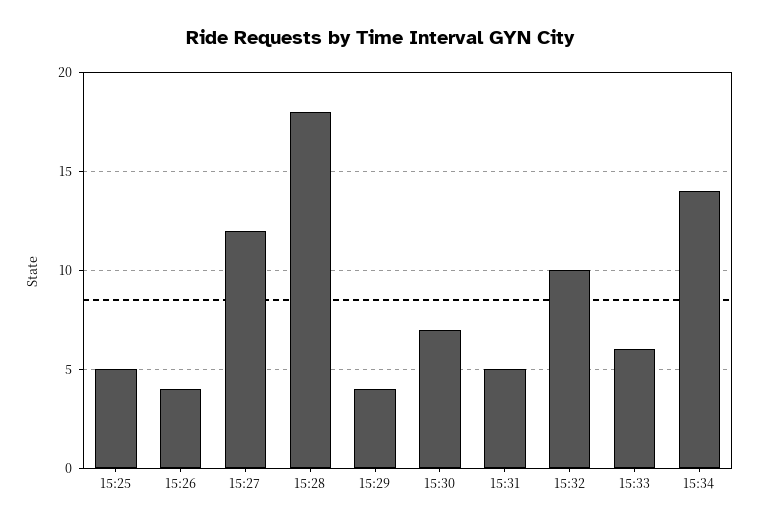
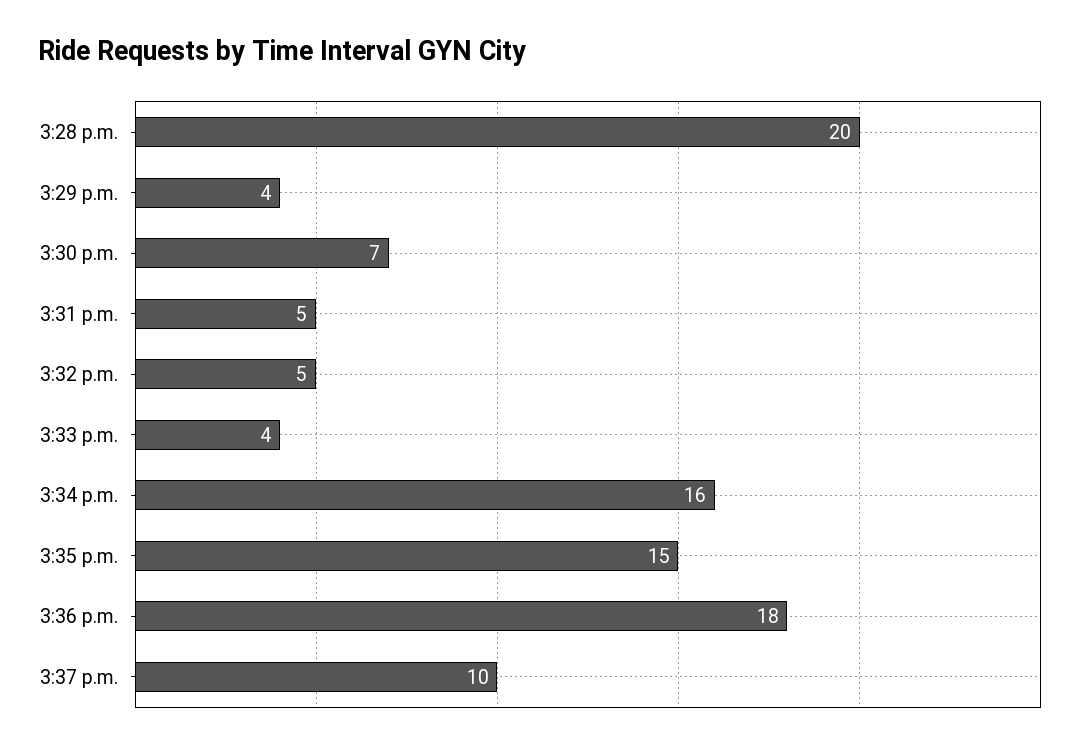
15:25: 5 -> none
15:26: 4 -> none
15:27: 12 -> none
15:28: 18 -> 20
15:32: 10 -> 5
15:33: 6 -> 4
15:34: 14 -> 16
3:35 p.m.: none -> 15
3:36 p.m.: none -> 18
3:37 p.m.: none -> 10

